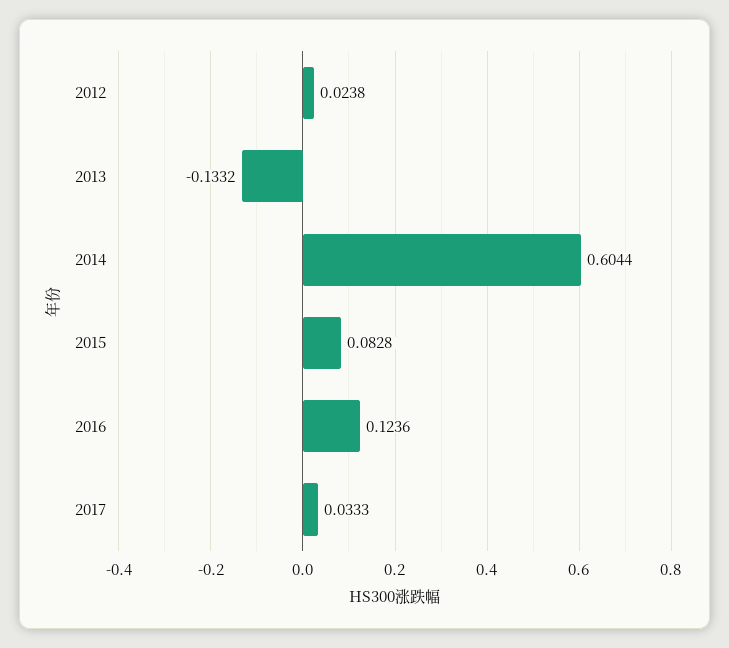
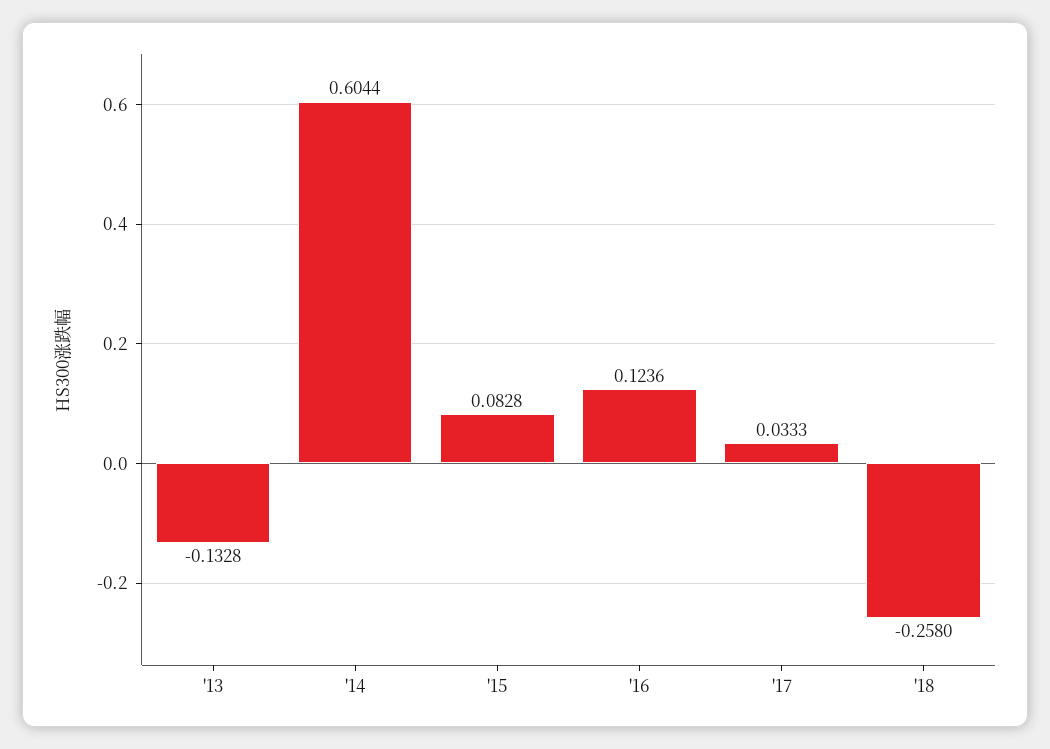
2012: 0.0238 -> none
2013: -0.1332 -> -0.1328
'18: none -> -0.258

